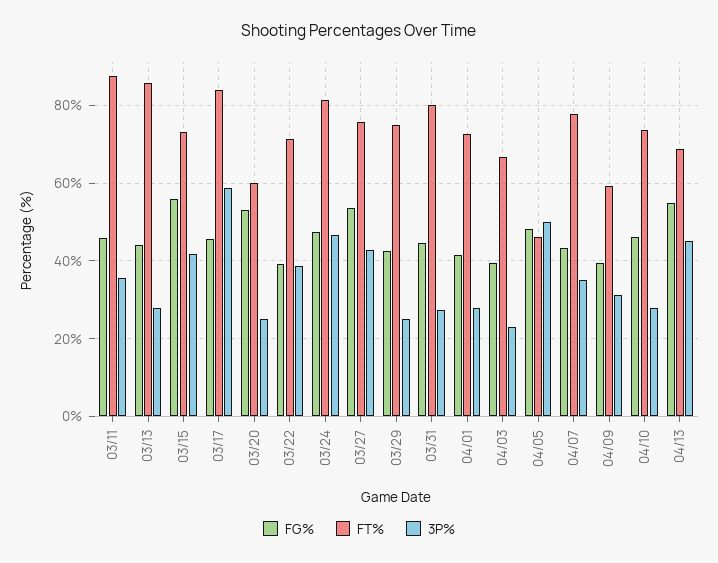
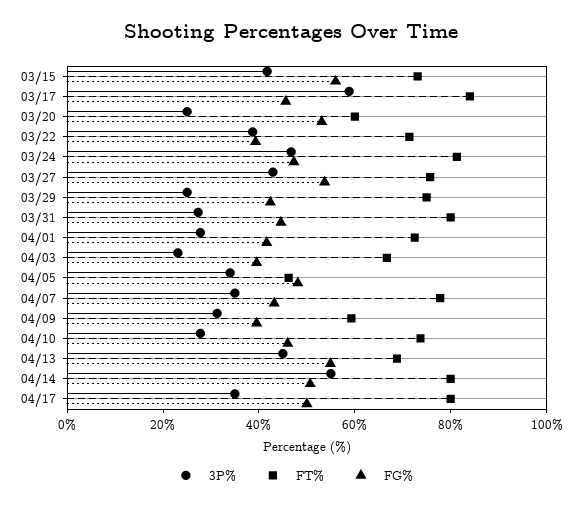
FG%, 03/11: 46 -> none
FT%, 03/11: 88 -> none
3P%, 03/11: 36 -> none
FG%, 03/13: 44 -> none
FT%, 03/13: 86 -> none
3P%, 03/13: 28 -> none
3P%, 04/05: 50 -> 35
3P%, 04/14: none -> 55
FT%, 04/14: none -> 80
FG%, 04/14: none -> 50
3P%, 04/17: none -> 35
FT%, 04/17: none -> 80
FG%, 04/17: none -> 50

